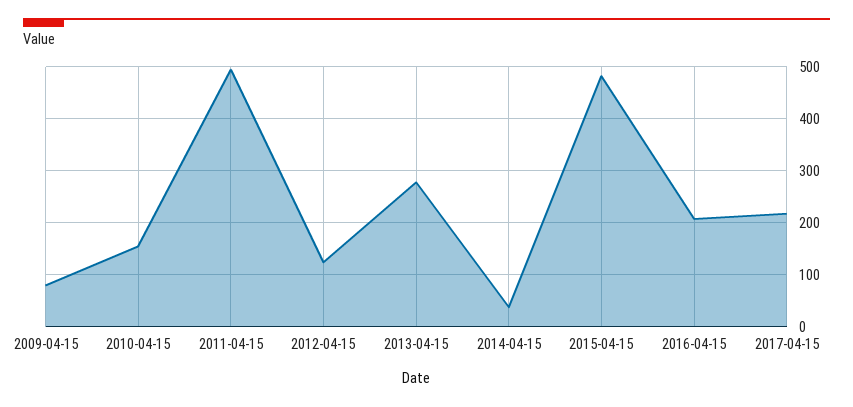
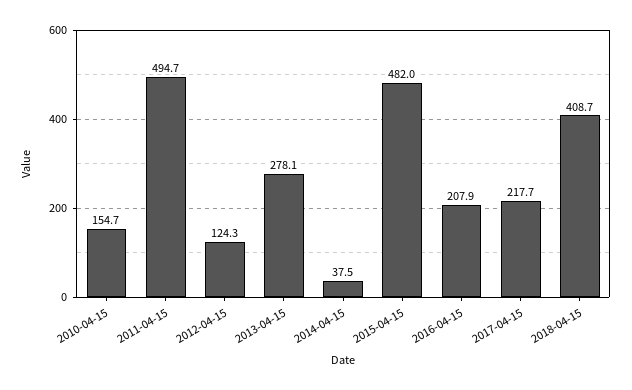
2009-04-15: 80 -> none
2018-04-15: none -> 408.7

